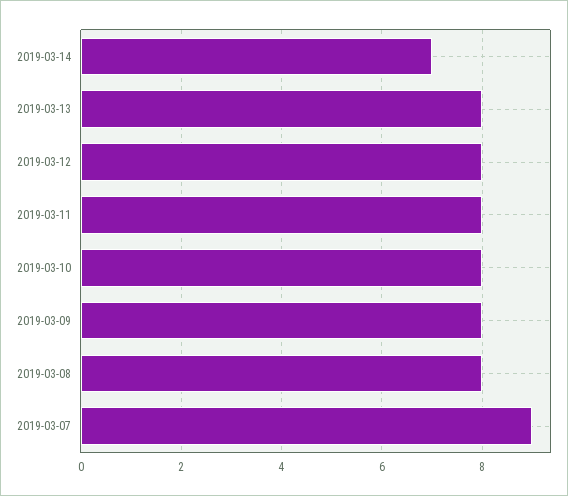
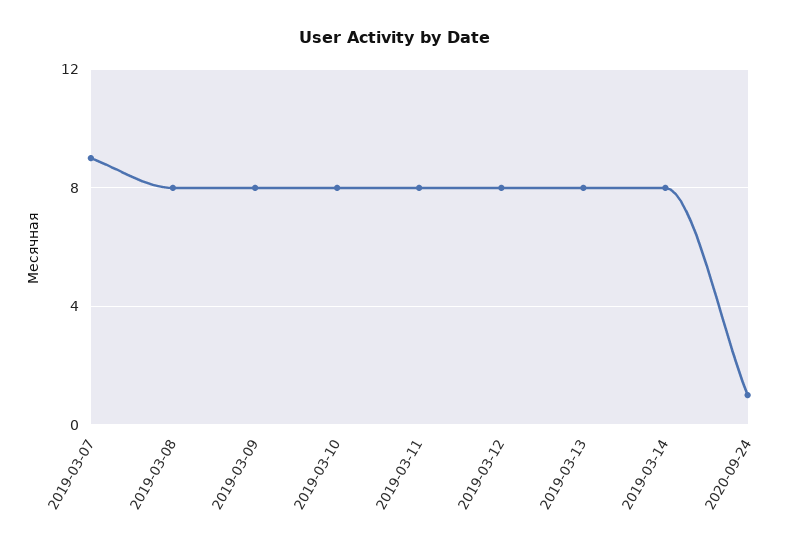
2019-03-14: 7 -> 8
2020-09-24: none -> 1

